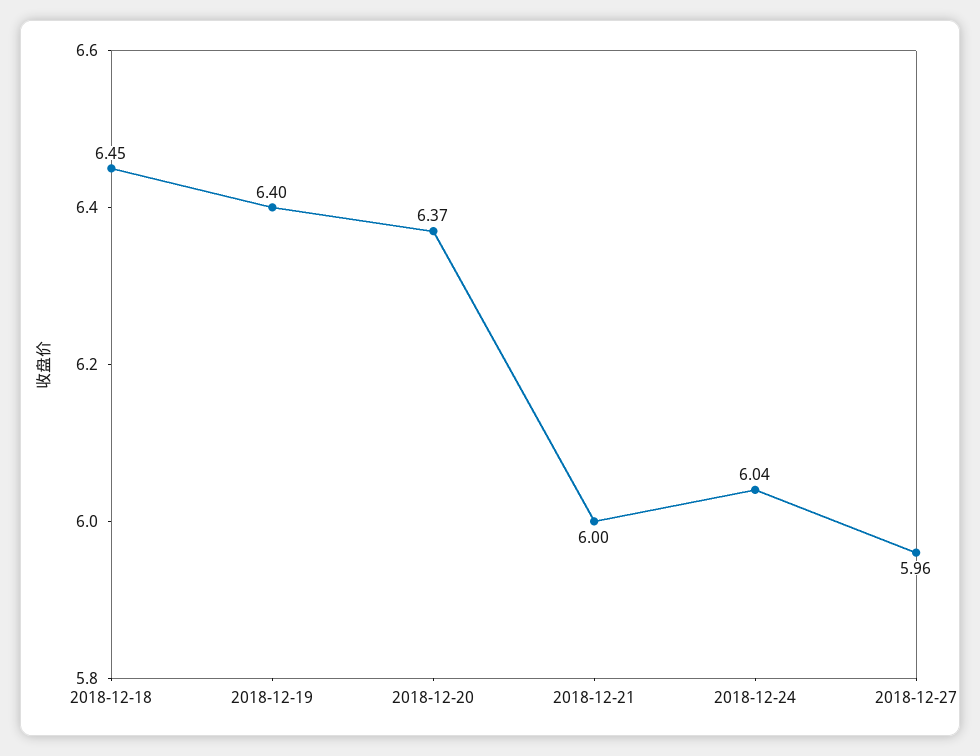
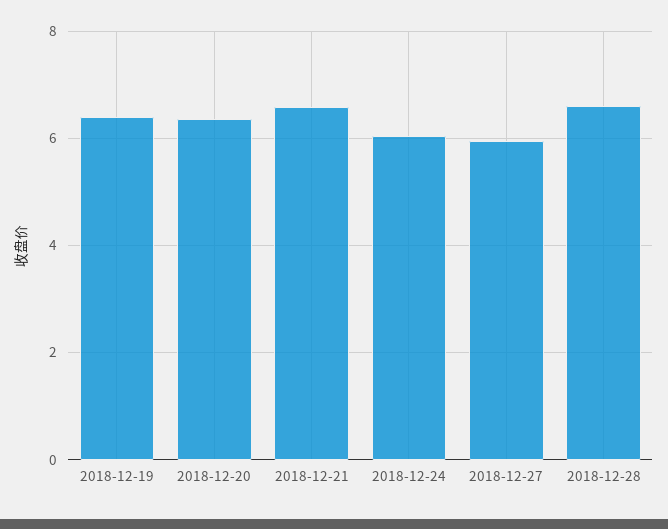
2018-12-18: 6.45 -> none
2018-12-21: 6 -> 6.6
2018-12-28: none -> 6.6

